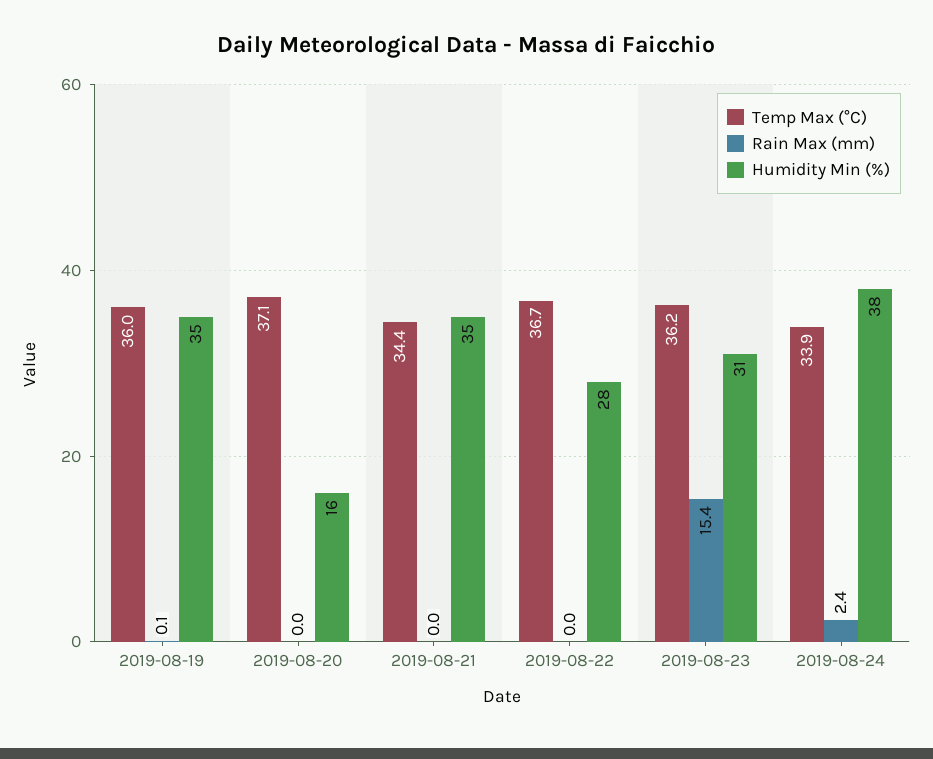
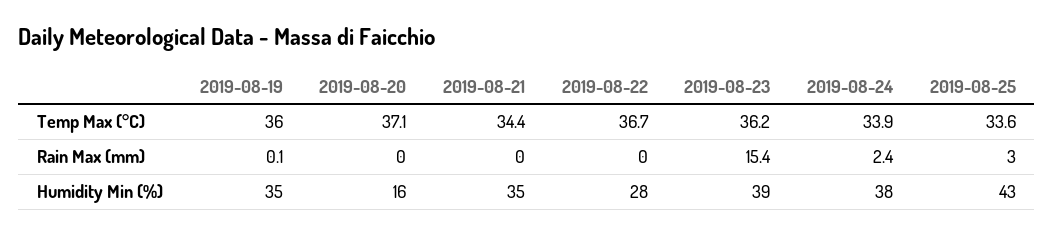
Humidity Min (%), 2019-08-23: 31 -> 39
Temp Max (°C), 2019-08-25: none -> 33.6
Rain Max (mm), 2019-08-25: none -> 3
Humidity Min (%), 2019-08-25: none -> 43

